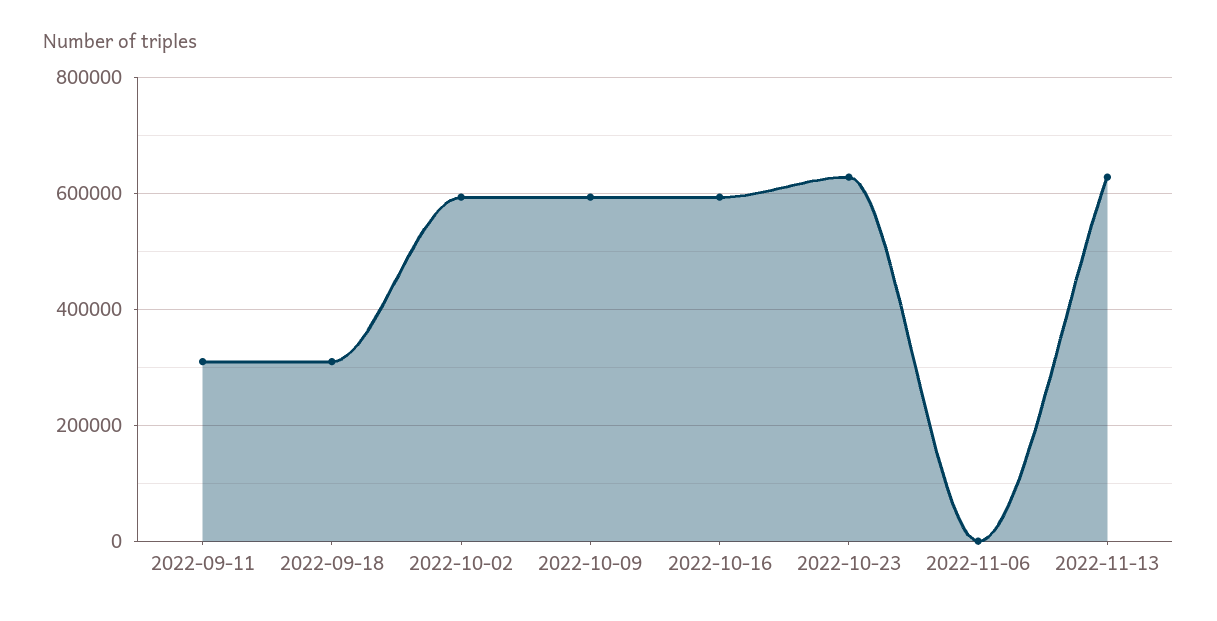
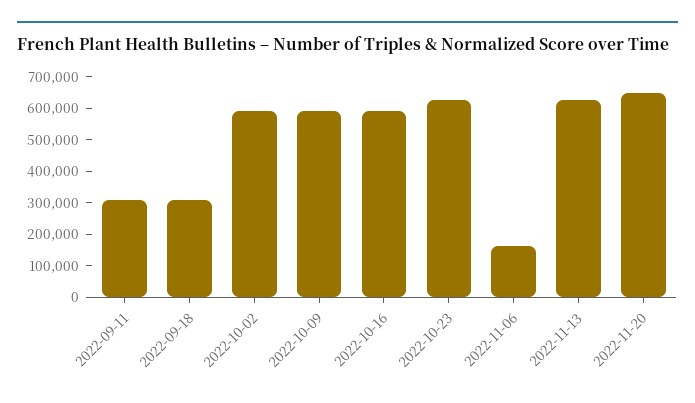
2022-11-06: 0 -> 150000
2022-11-20: none -> 650000

